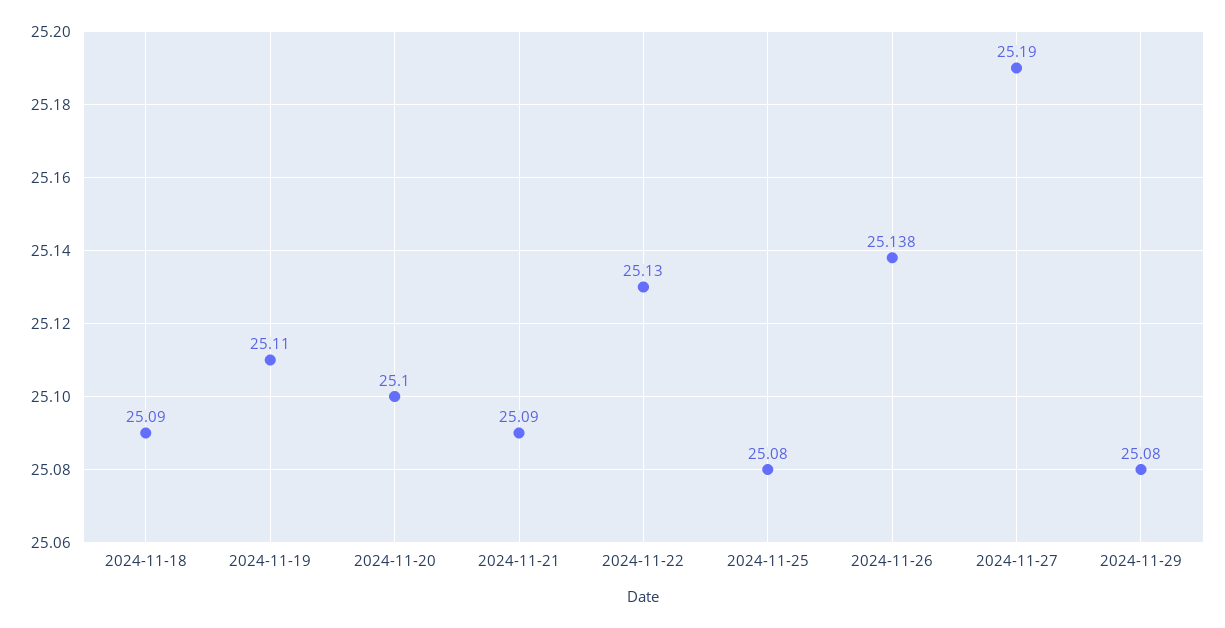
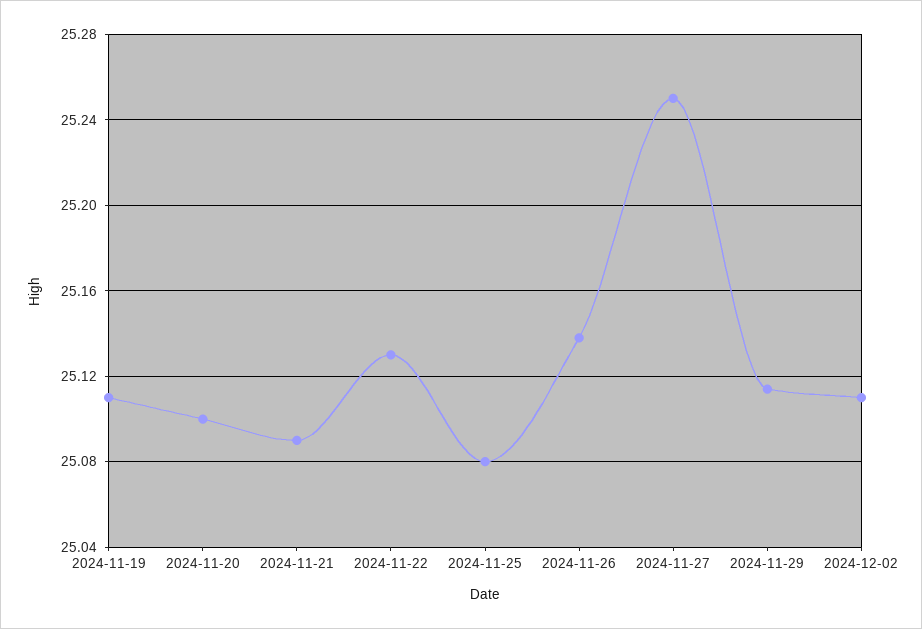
2024-11-18: 25.09 -> none
2024-11-27: 25.19 -> 25.25
2024-11-29: 25.08 -> 25.115
2024-12-02: none -> 25.11

